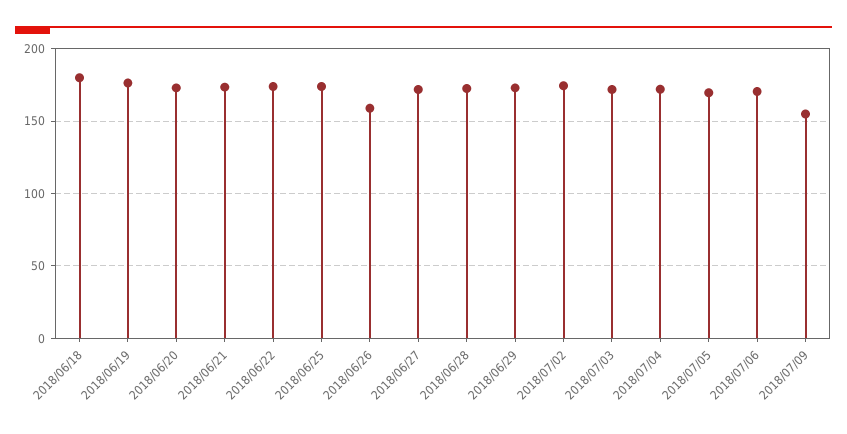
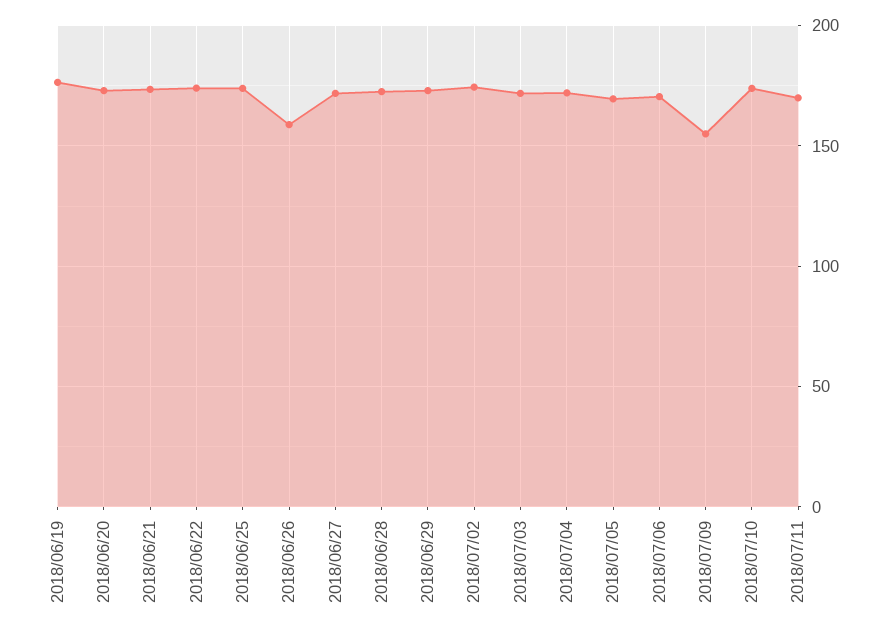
2018/06/18: 180 -> none
2018/07/10: none -> 175
2018/07/11: none -> 170

